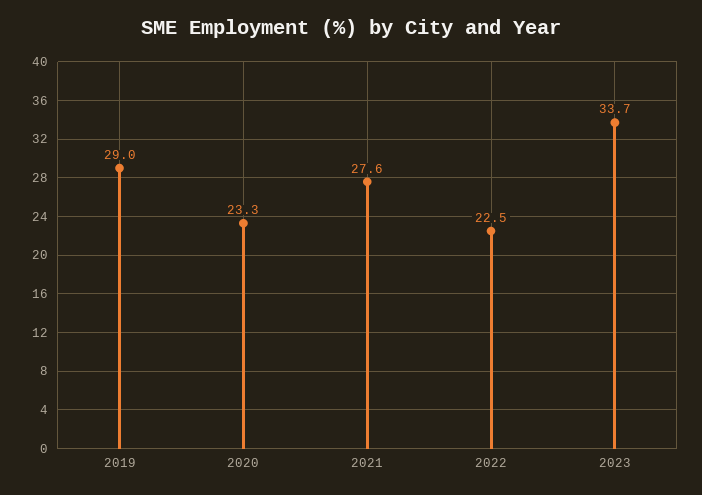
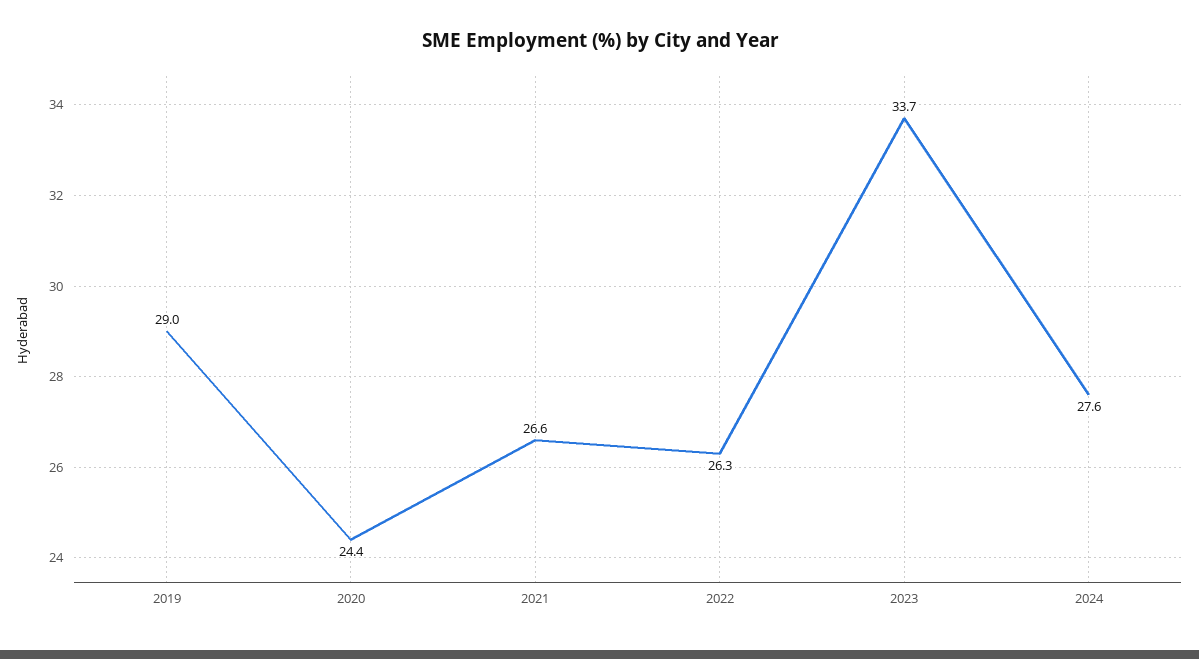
2020: 23.3 -> 24.4
2021: 27.6 -> 26.6
2022: 22.5 -> 26.3
2024: none -> 27.6

